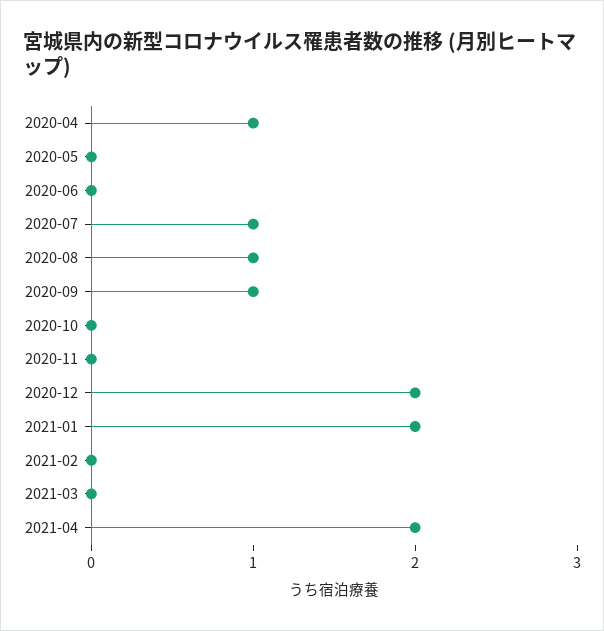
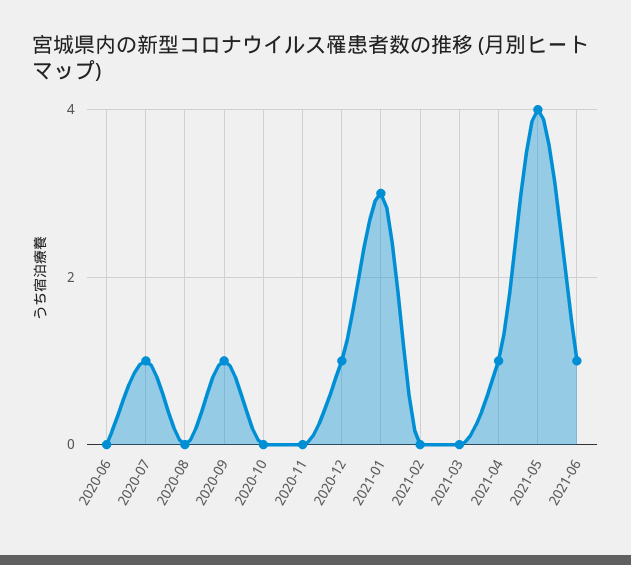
2020-04: 1 -> none
2020-05: 0 -> none
2020-08: 1 -> 0
2020-12: 2 -> 1
2021-01: 2 -> 3
2021-04: 2 -> 1
2021-05: none -> 4
2021-06: none -> 1

